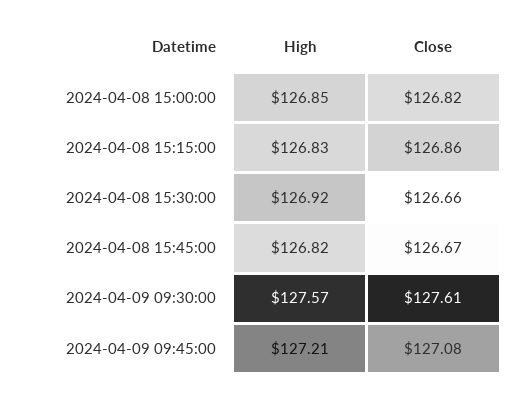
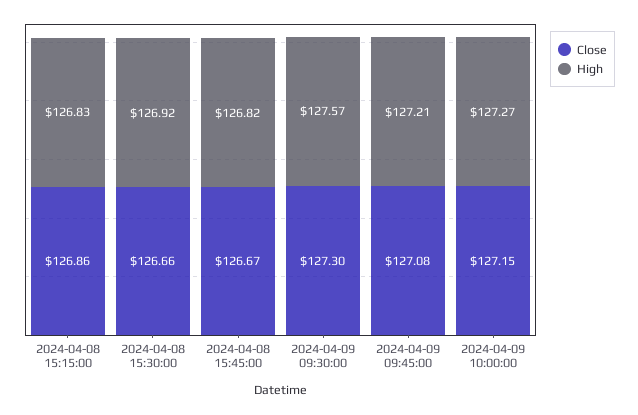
High, 2024-04-08 15:00:00: 126.85 -> none
Close, 2024-04-08 15:00:00: 126.82 -> none
Close, 2024-04-09 09:30:00: 127.61 -> 127.3
Close, 2024-04-09 10:00:00: none -> 127.15
High, 2024-04-09 10:00:00: none -> 127.27

